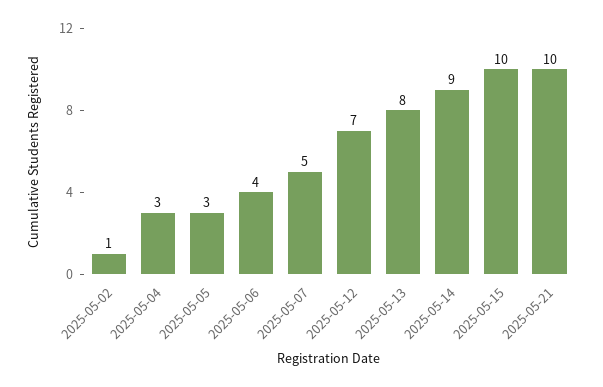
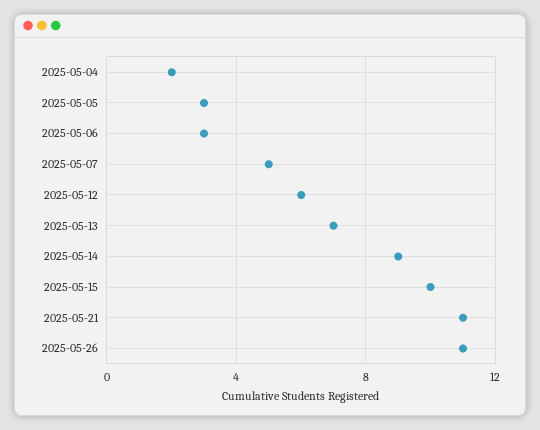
2025-05-02: 1 -> none
2025-05-04: 3 -> 2
2025-05-06: 4 -> 3
2025-05-12: 7 -> 6
2025-05-13: 8 -> 7
2025-05-21: 10 -> 11
2025-05-26: none -> 11

